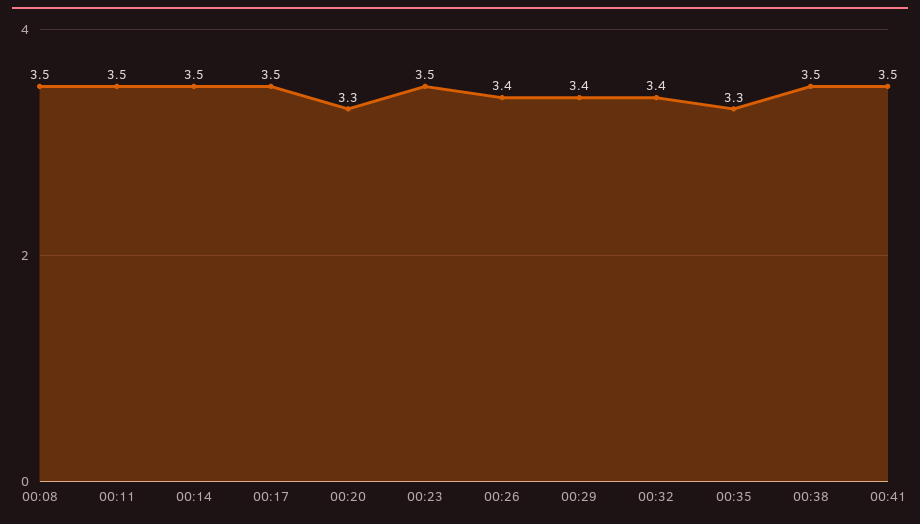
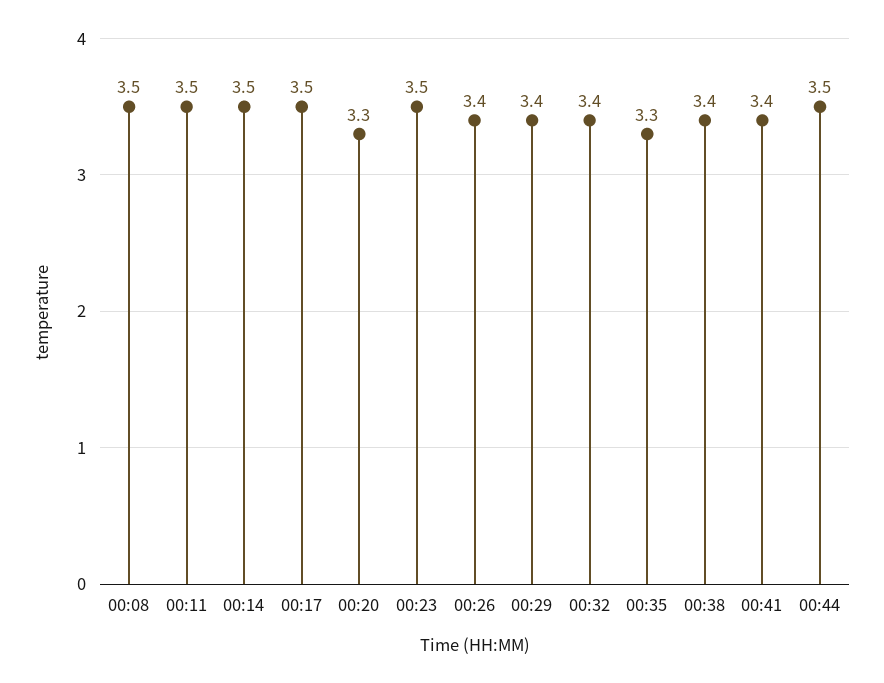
00:38: 3.5 -> 3.4
00:41: 3.5 -> 3.4
00:44: none -> 3.5

